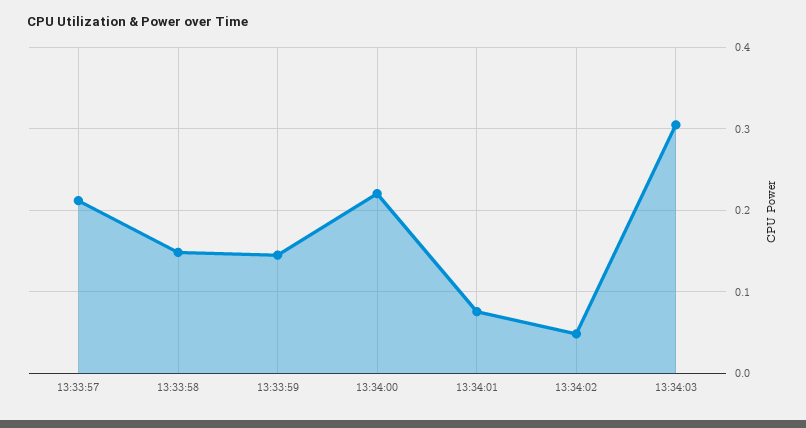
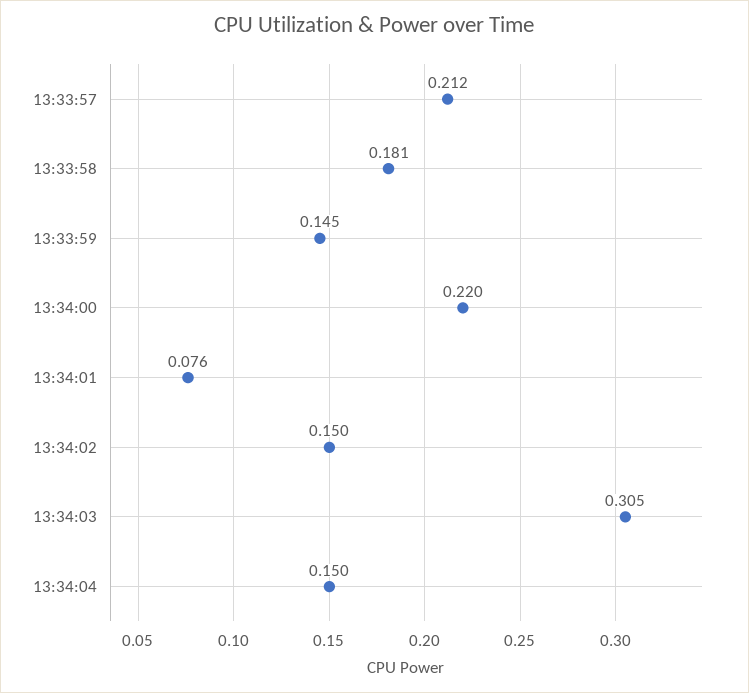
13:33:58: 0.15 -> 0.181
13:34:02: 0.05 -> 0.15
13:34:04: none -> 0.15

